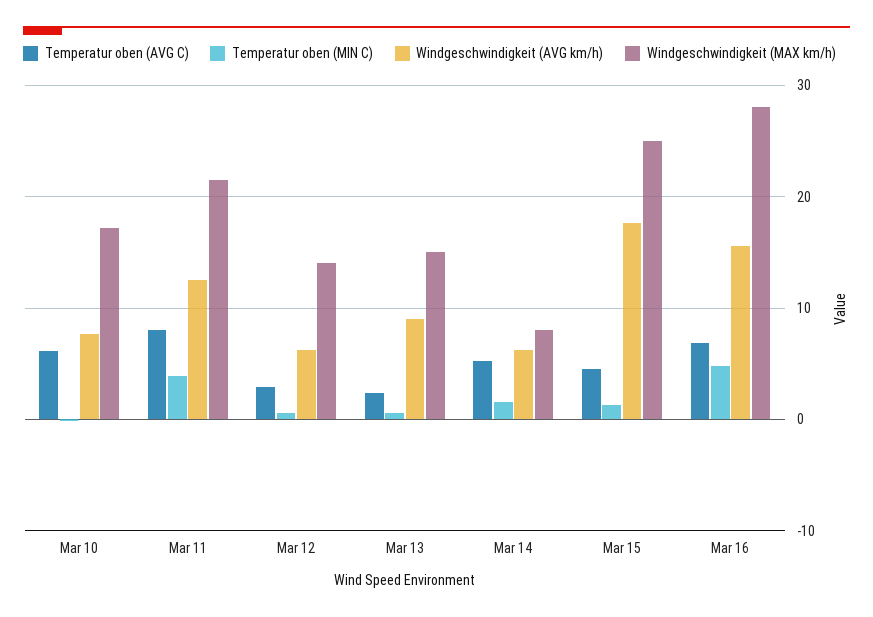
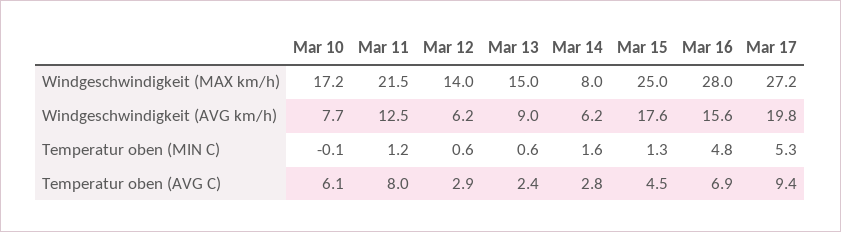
Temperatur oben (MIN C), Mar 11: 4 -> 1.2
Temperatur oben (AVG C), Mar 14: 5 -> 2.8
Windgeschwindigkeit (MAX km/h), Mar 17: none -> 27.2
Windgeschwindigkeit (AVG km/h), Mar 17: none -> 19.8
Temperatur oben (MIN C), Mar 17: none -> 5.3
Temperatur oben (AVG C), Mar 17: none -> 9.4

